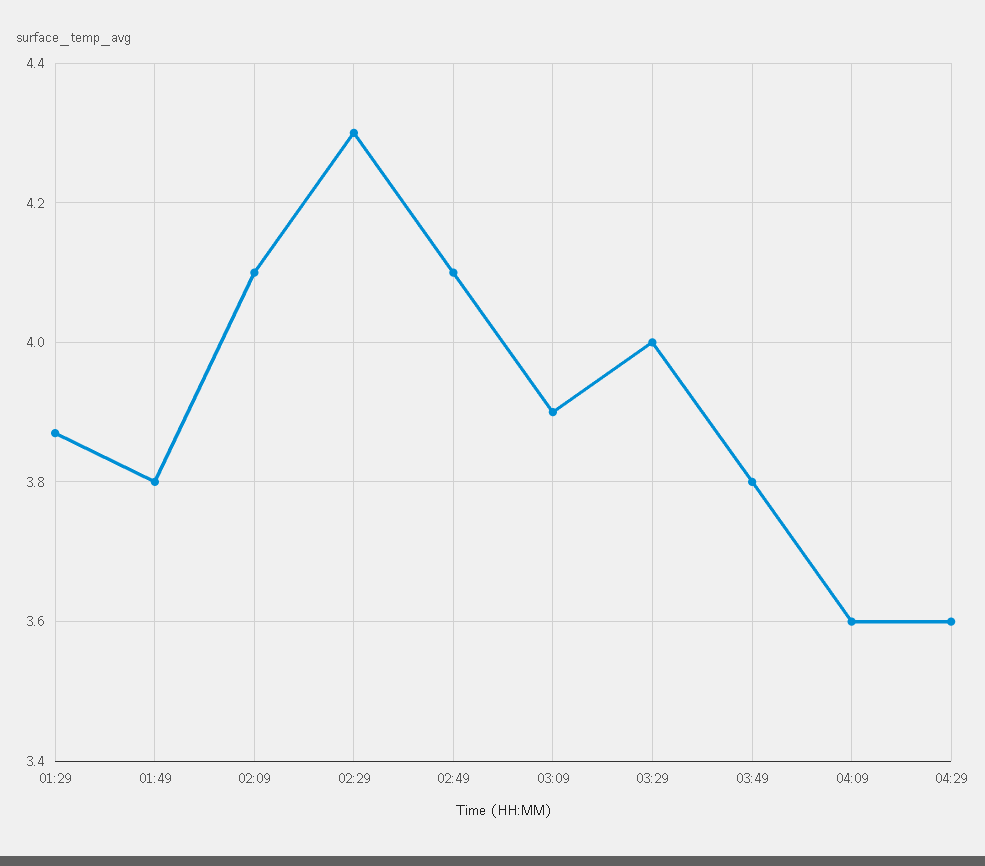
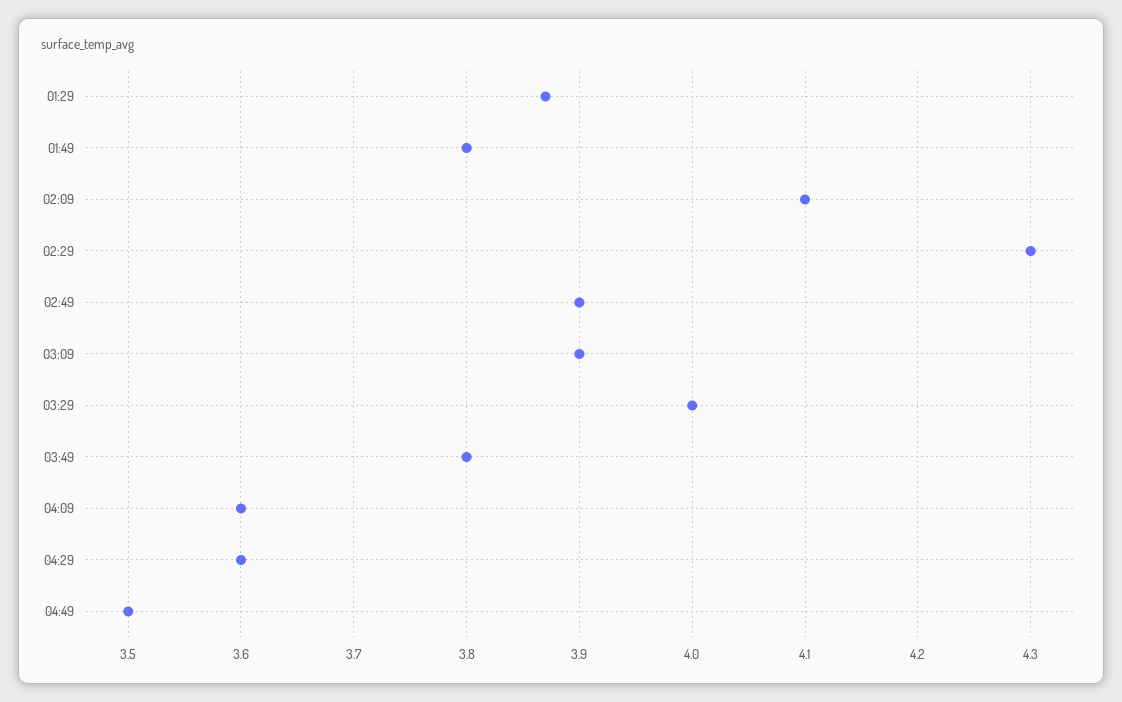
02:49: 4.1 -> 3.9
04:49: none -> 3.5

